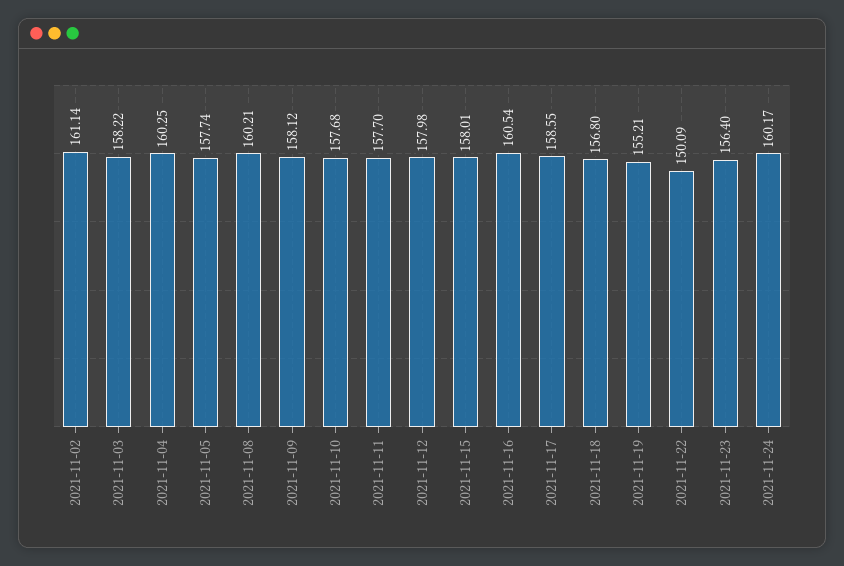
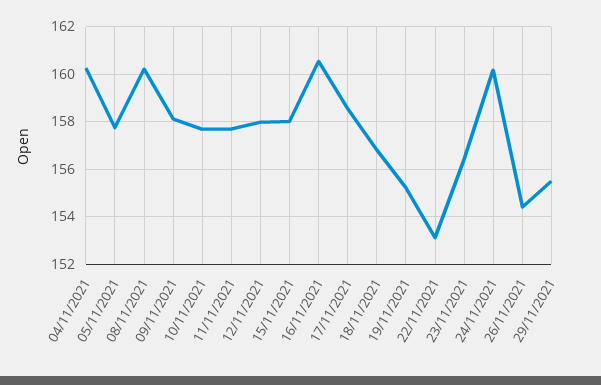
2021-11-02: 161.14 -> none
2021-11-03: 158.22 -> none
2021-11-22: 150.09 -> 153
26/11/2021: none -> 154.5
29/11/2021: none -> 155.5

